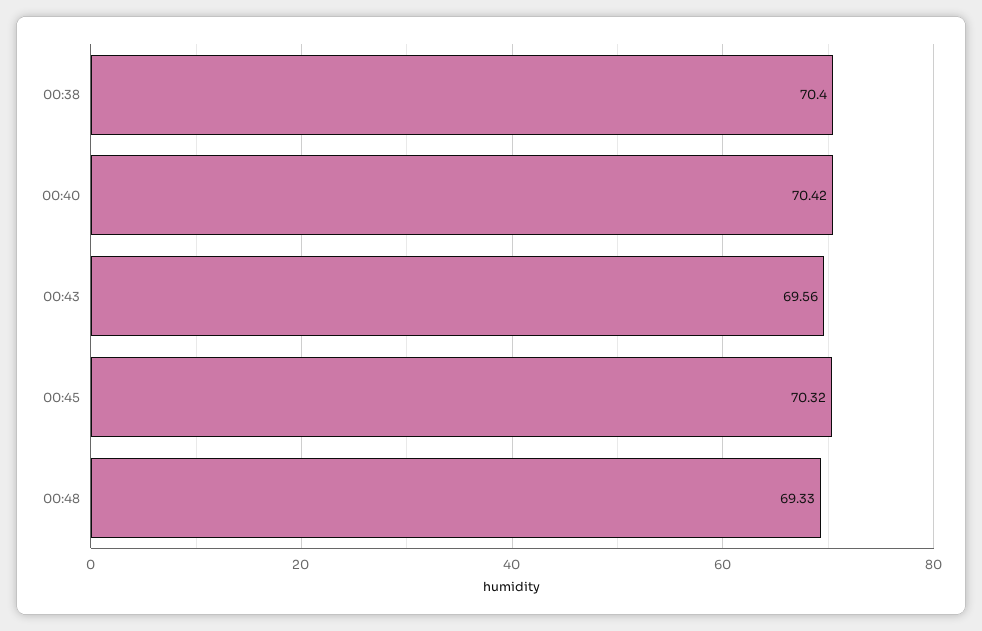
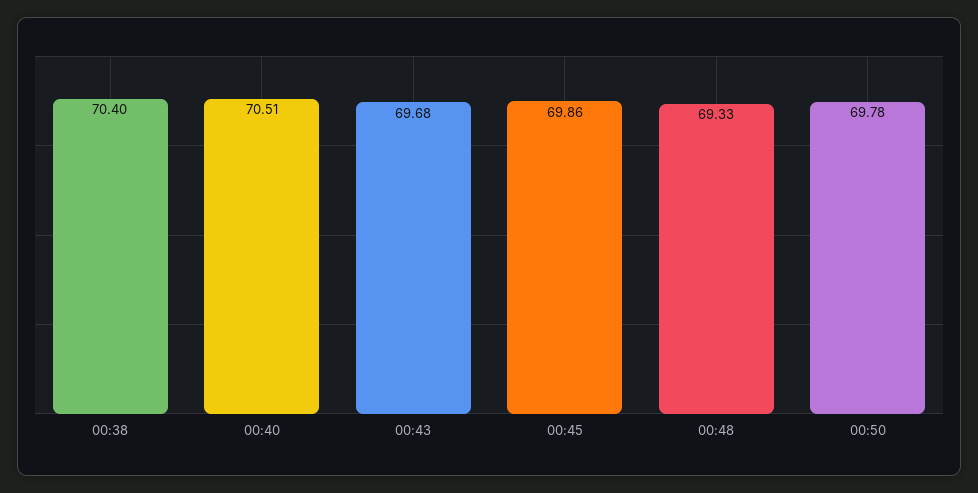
00:40: 70.42 -> 70.51
00:43: 69.56 -> 69.68
00:45: 70.32 -> 69.86
00:50: none -> 69.78

